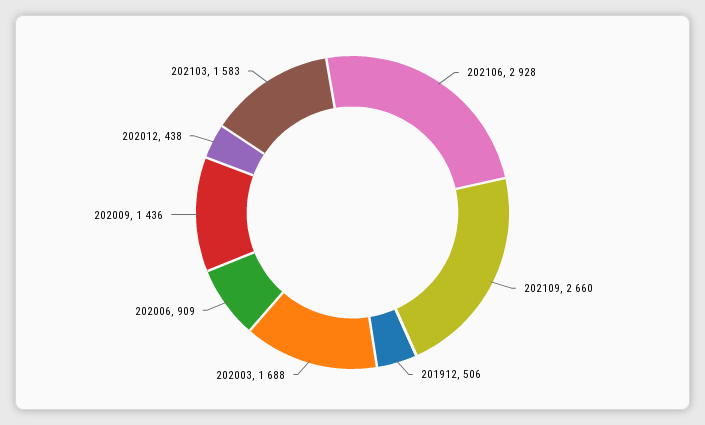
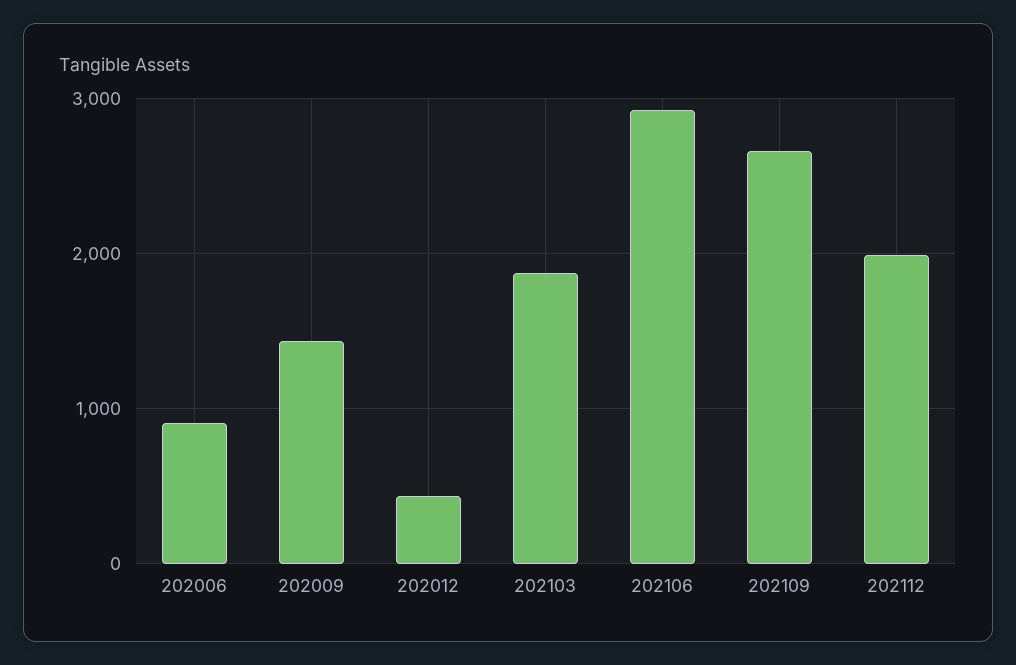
201912: 506 -> none
202003: 1688 -> none
202103: 1583 -> 1900
202112: none -> 2000

